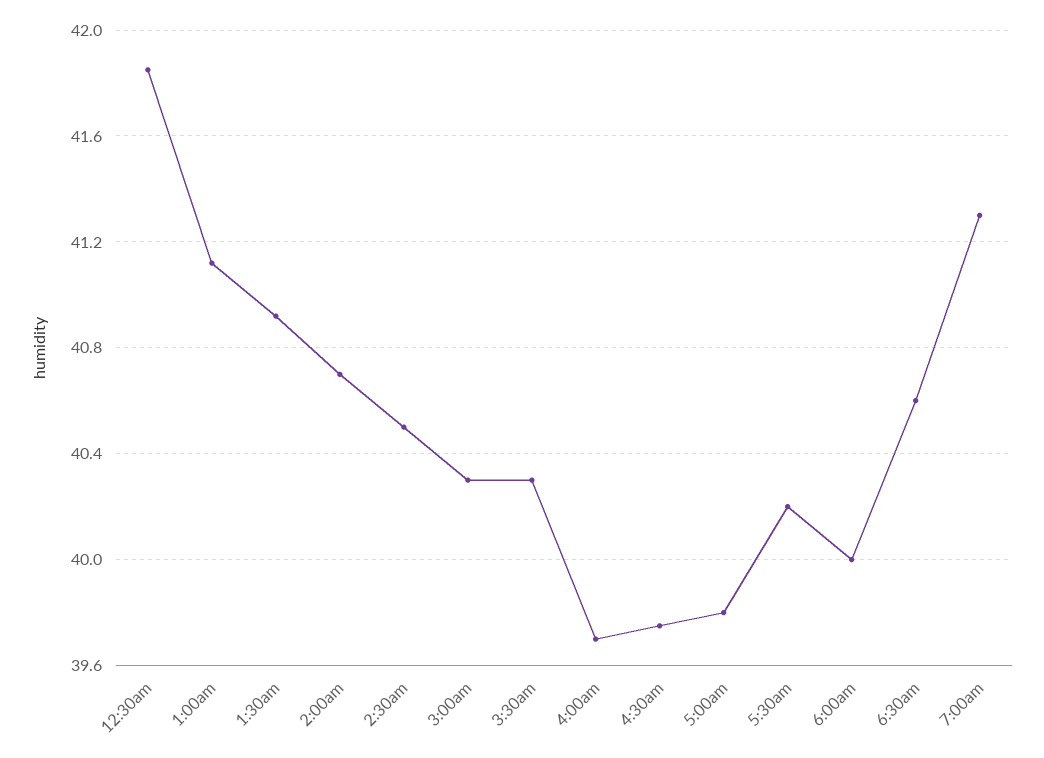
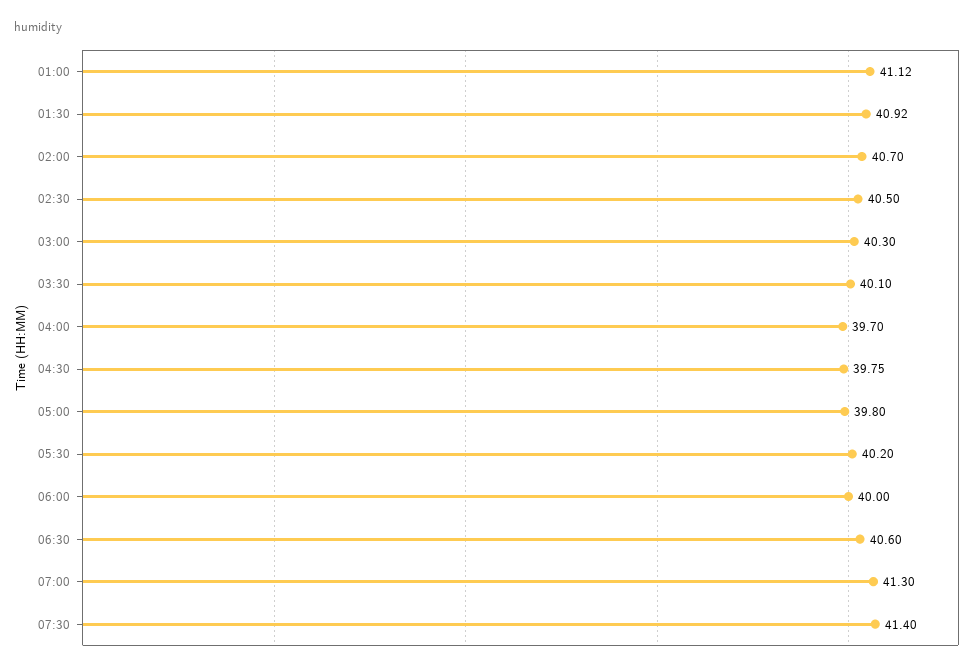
12:30am: 41.85 -> none
3:30am: 40.3 -> 40.1
07:30: none -> 41.4

